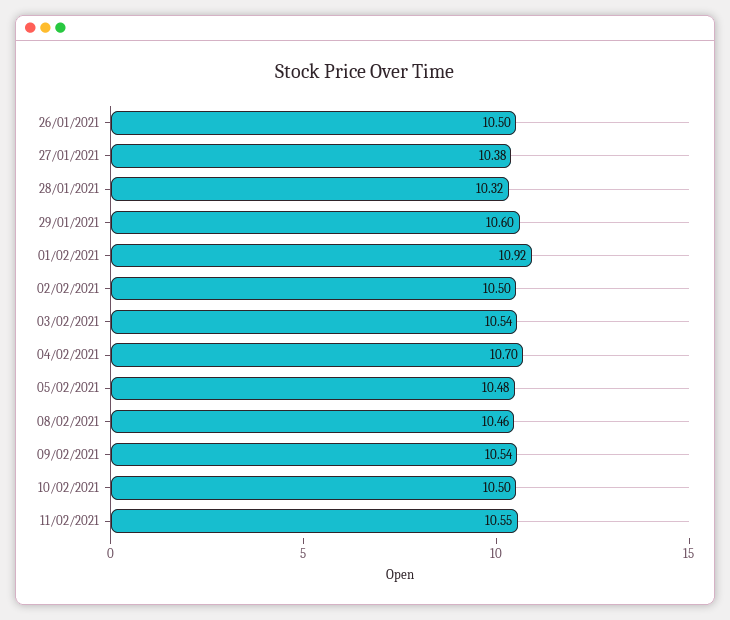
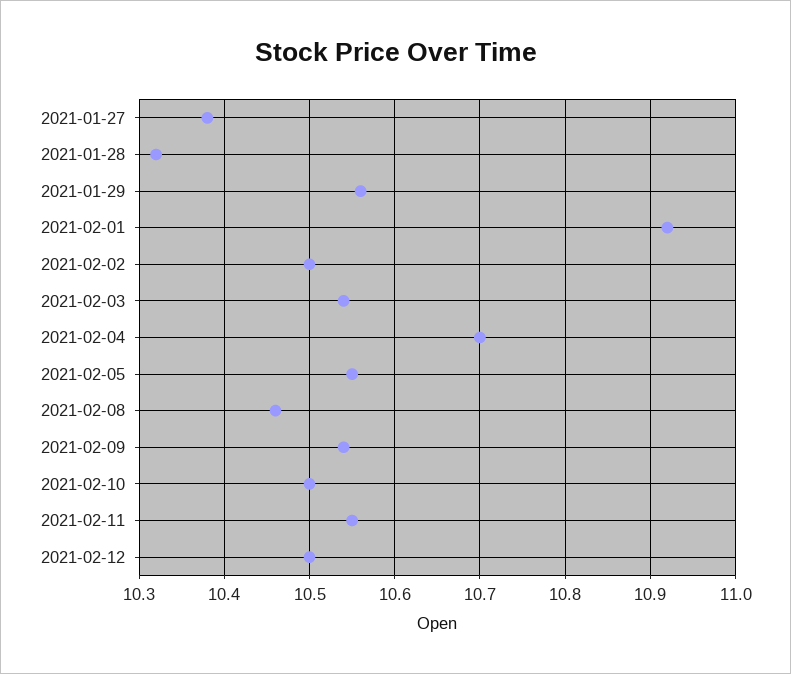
26/01/2021: 10.5 -> none
29/01/2021: 10.6 -> 10.56
05/02/2021: 10.48 -> 10.55
2021-02-12: none -> 10.5

